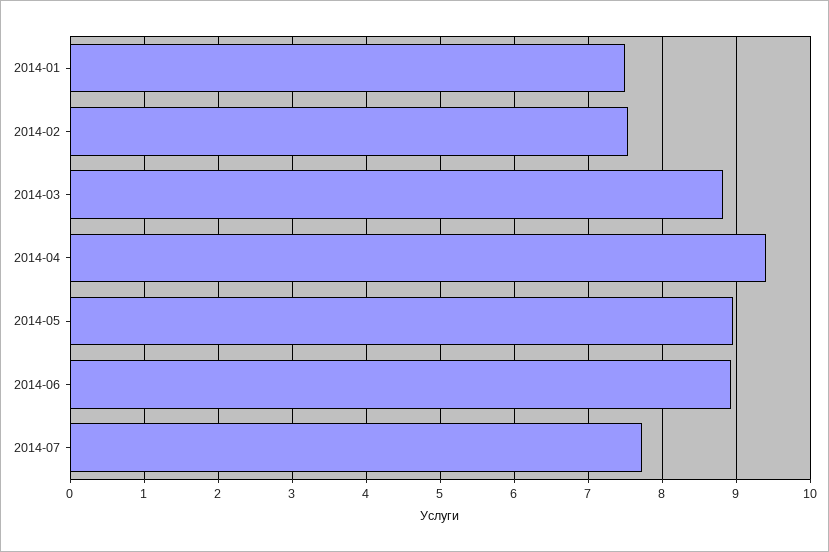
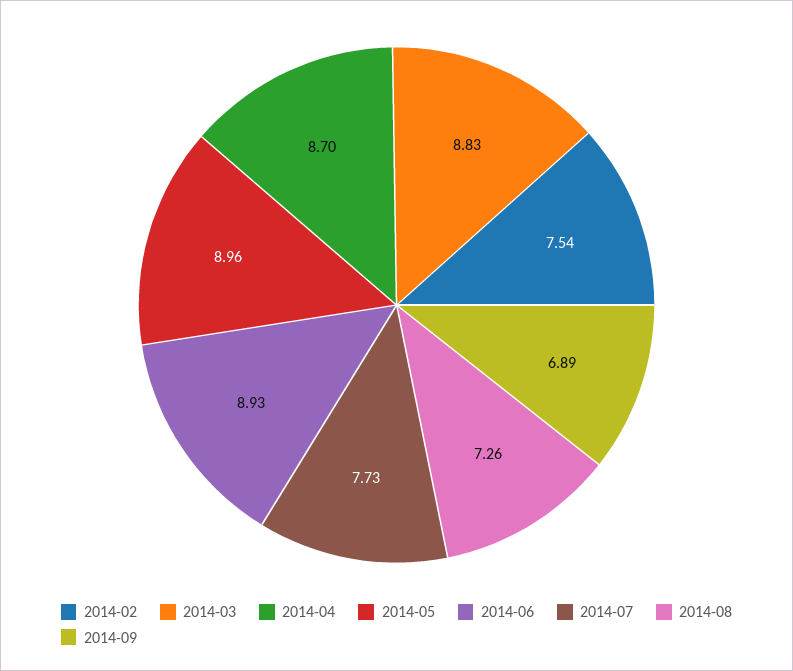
2014-01: 7.5 -> none
2014-04: 9.4 -> 8.7
2014-08: none -> 7.26
2014-09: none -> 6.89

